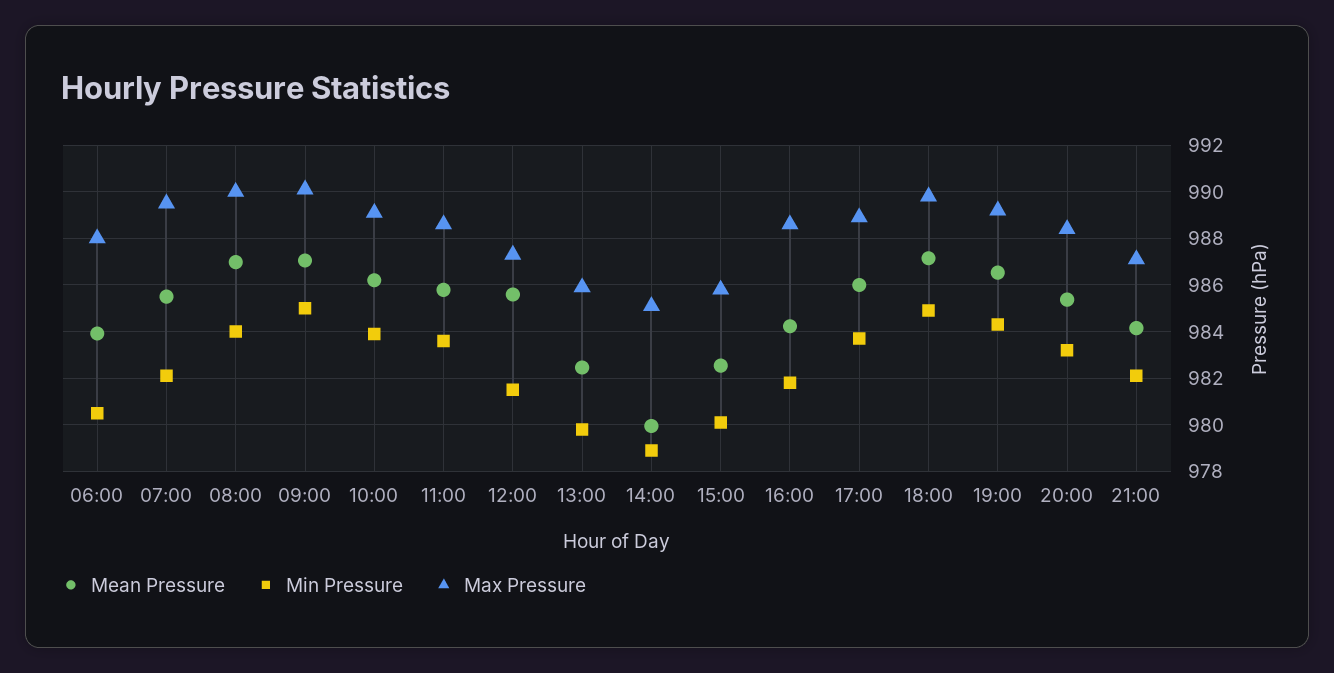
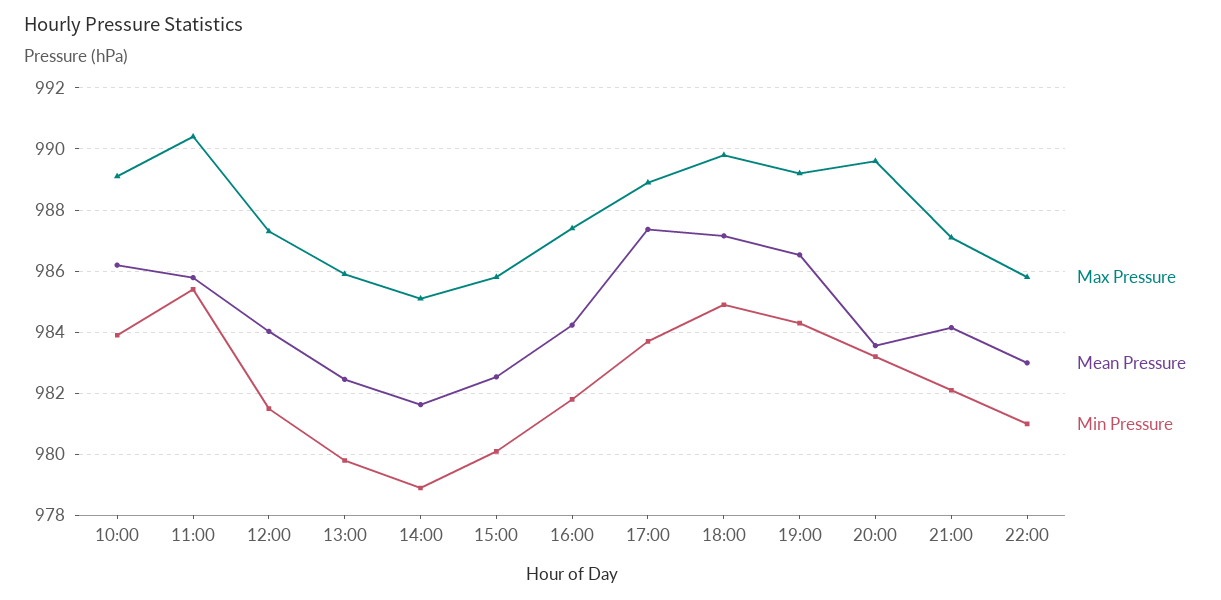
Mean Pressure, 06:00: 984 -> none
Min Pressure, 06:00: 980.5 -> none
Max Pressure, 06:00: 988 -> none
Mean Pressure, 07:00: 985.5 -> none
Min Pressure, 07:00: 982 -> none
Max Pressure, 07:00: 989.5 -> none
Mean Pressure, 08:00: 987 -> none
Min Pressure, 08:00: 984 -> none
Max Pressure, 08:00: 990 -> none
Mean Pressure, 09:00: 987 -> none
Min Pressure, 09:00: 985 -> none
Max Pressure, 09:00: 990 -> none
Min Pressure, 11:00: 983.5 -> 985.4
Max Pressure, 11:00: 988.5 -> 990.4
Mean Pressure, 12:00: 985.5 -> 984
Mean Pressure, 14:00: 980 -> 981.6
Max Pressure, 16:00: 988.5 -> 987.4
Mean Pressure, 17:00: 986 -> 987.4
Mean Pressure, 20:00: 985.5 -> 983.6
Max Pressure, 20:00: 988.5 -> 989.6
Max Pressure, 22:00: none -> 985.8
Mean Pressure, 22:00: none -> 983
Min Pressure, 22:00: none -> 981

